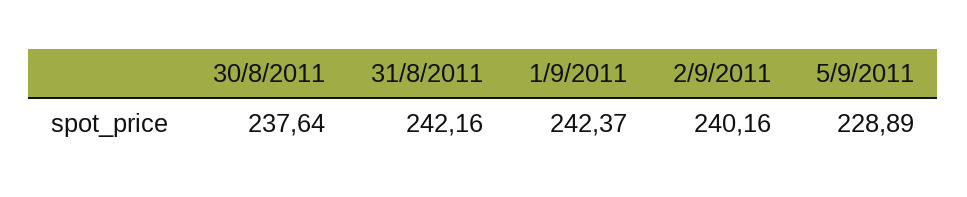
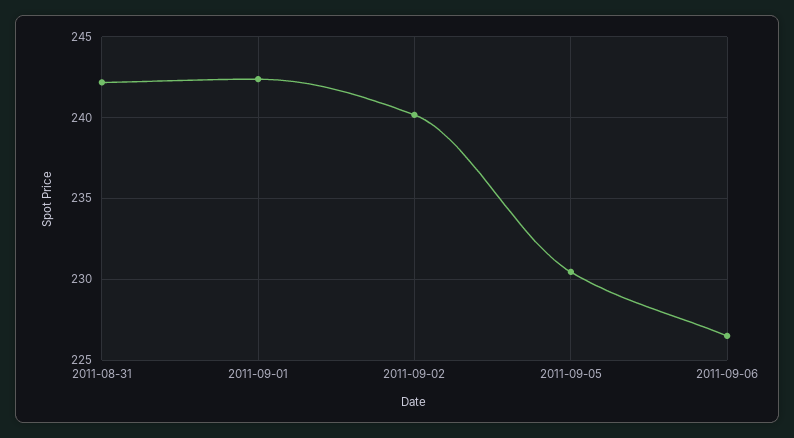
30/8/2011: 237.64 -> none
5/9/2011: 228.89 -> 230.5
2011-09-06: none -> 226.5

